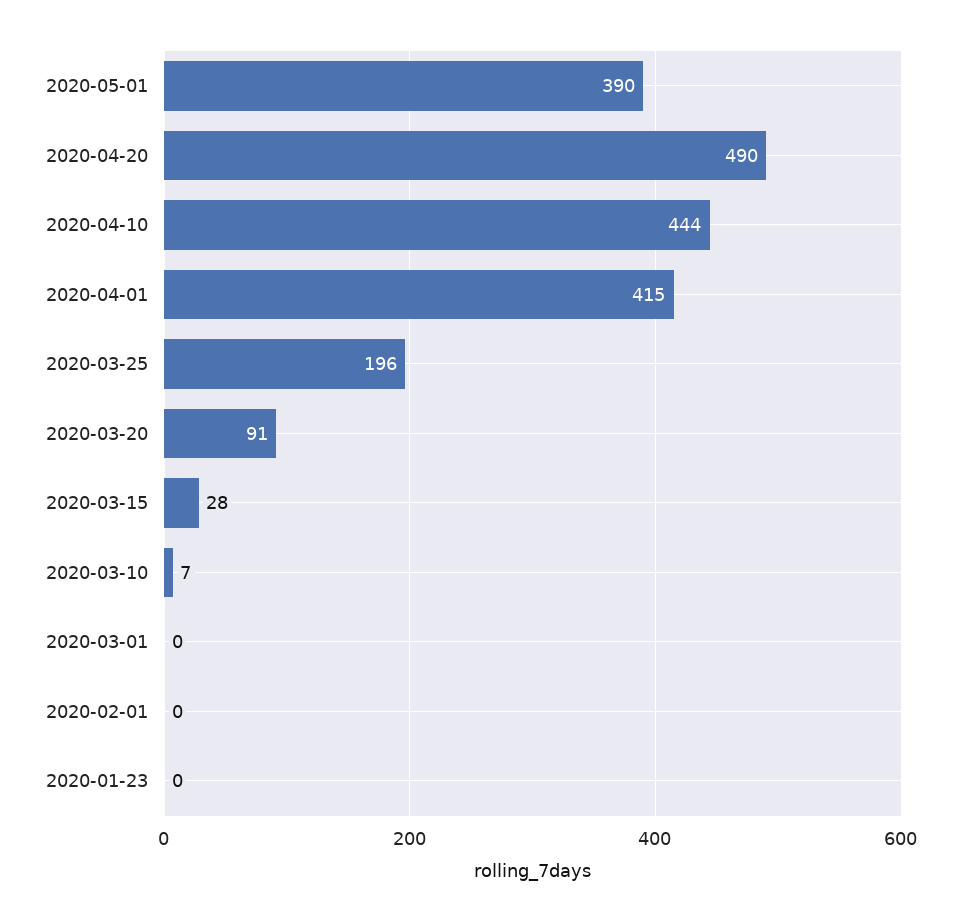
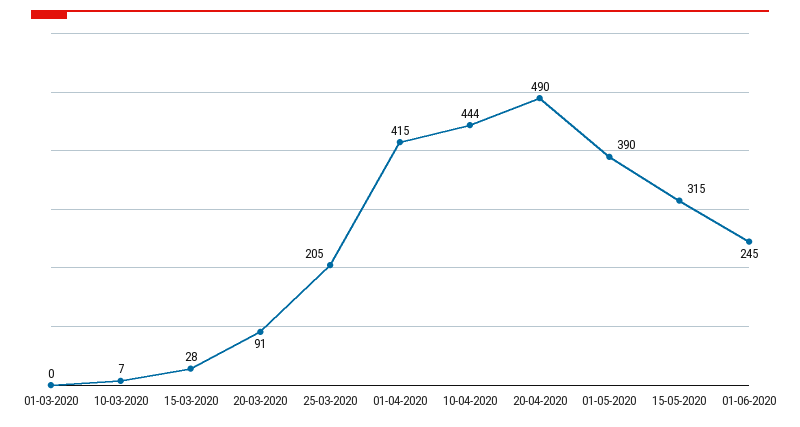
2020-03-25: 196 -> 205
2020-02-01: 0 -> none
2020-01-23: 0 -> none
15-05-2020: none -> 315
01-06-2020: none -> 245

